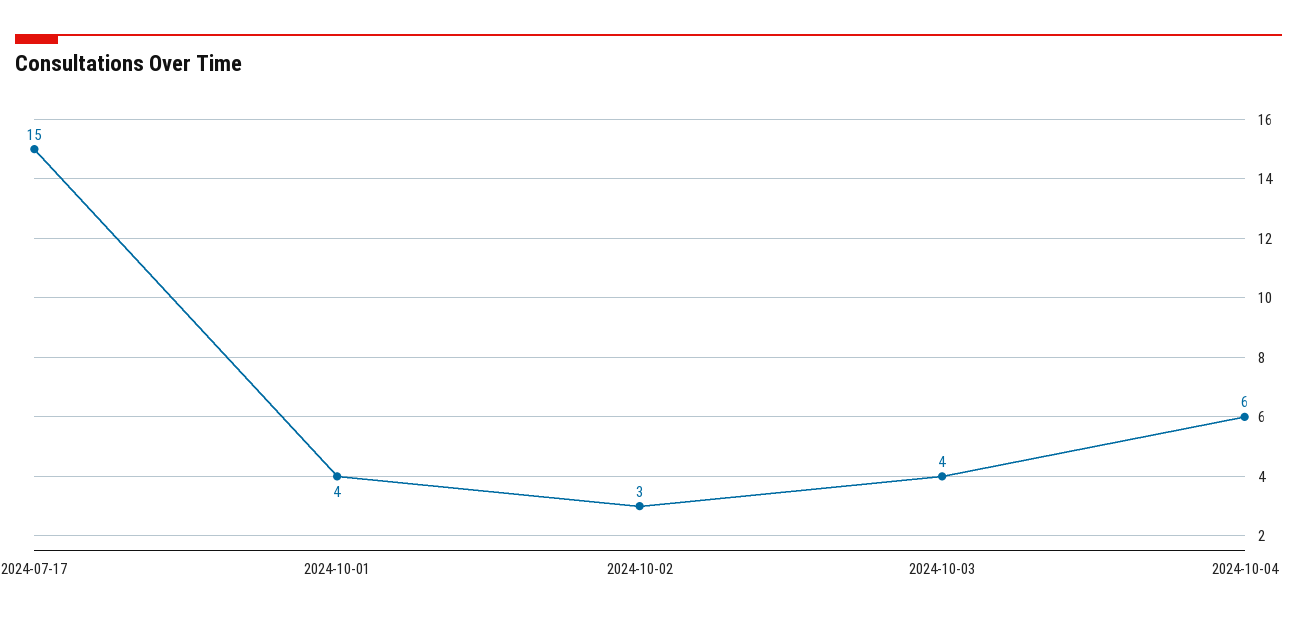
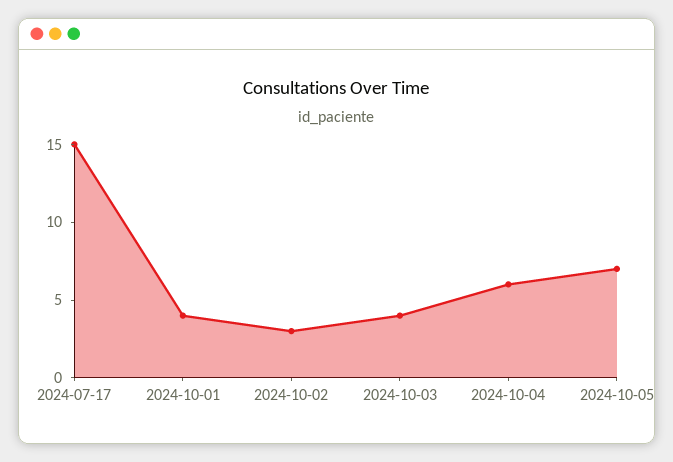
2024-10-05: none -> 7

